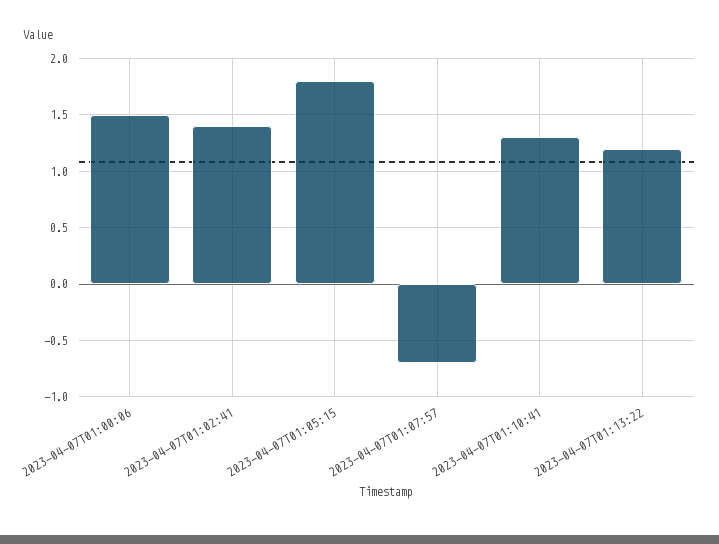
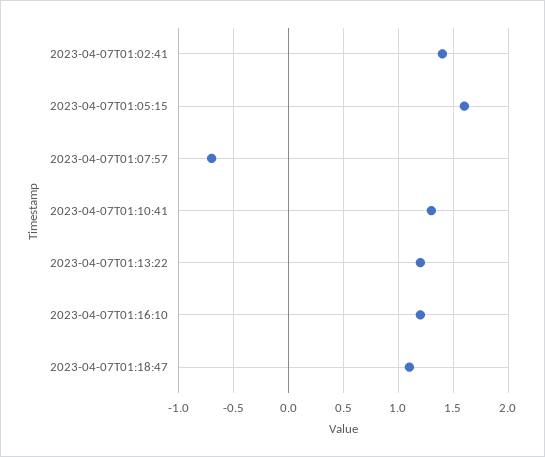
2023-04-07T01:00:06: 1.5 -> none
2023-04-07T01:05:15: 1.8 -> 1.6
2023-04-07T01:16:10: none -> 1.2
2023-04-07T01:18:47: none -> 1.1

